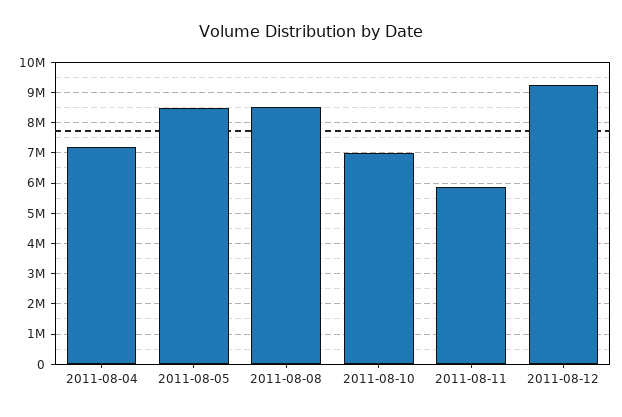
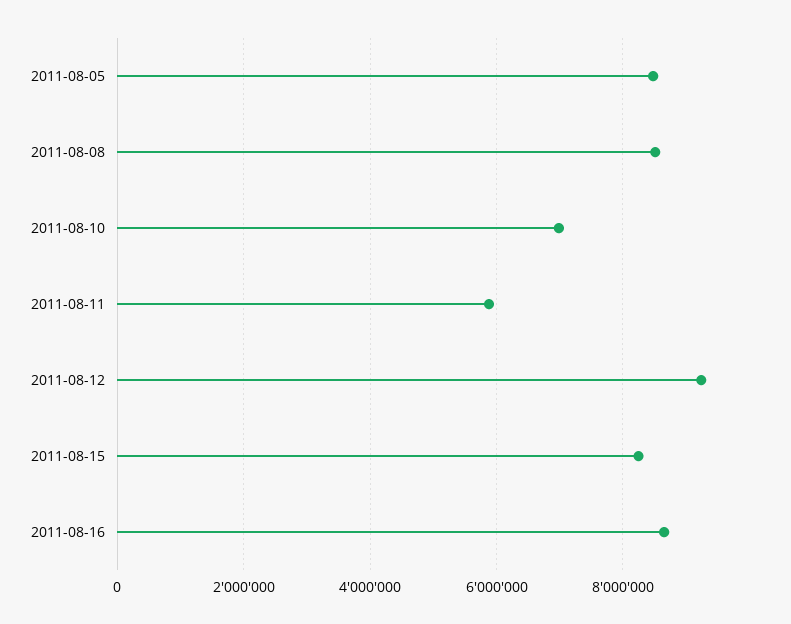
2011-08-04: 7200000 -> none
2011-08-15: none -> 8200000
2011-08-16: none -> 8600000

